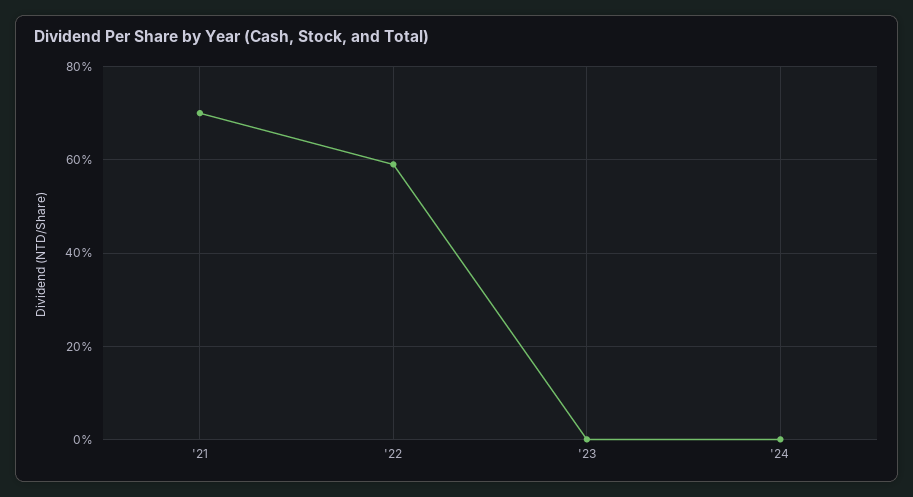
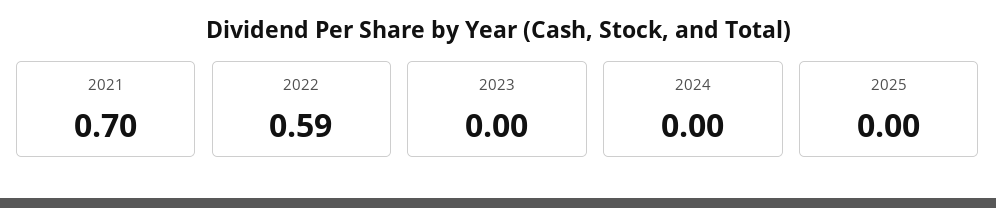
2025: none -> 0

